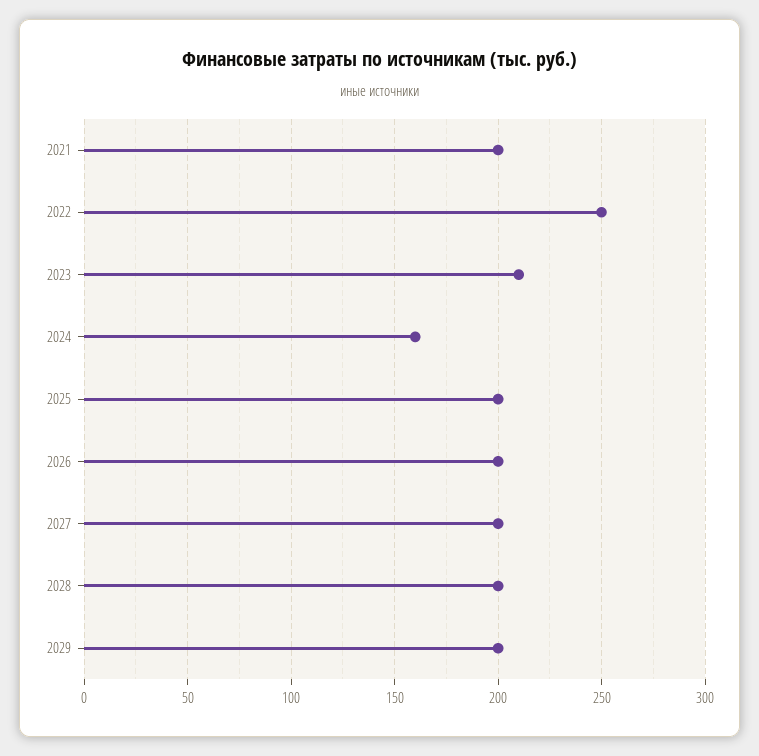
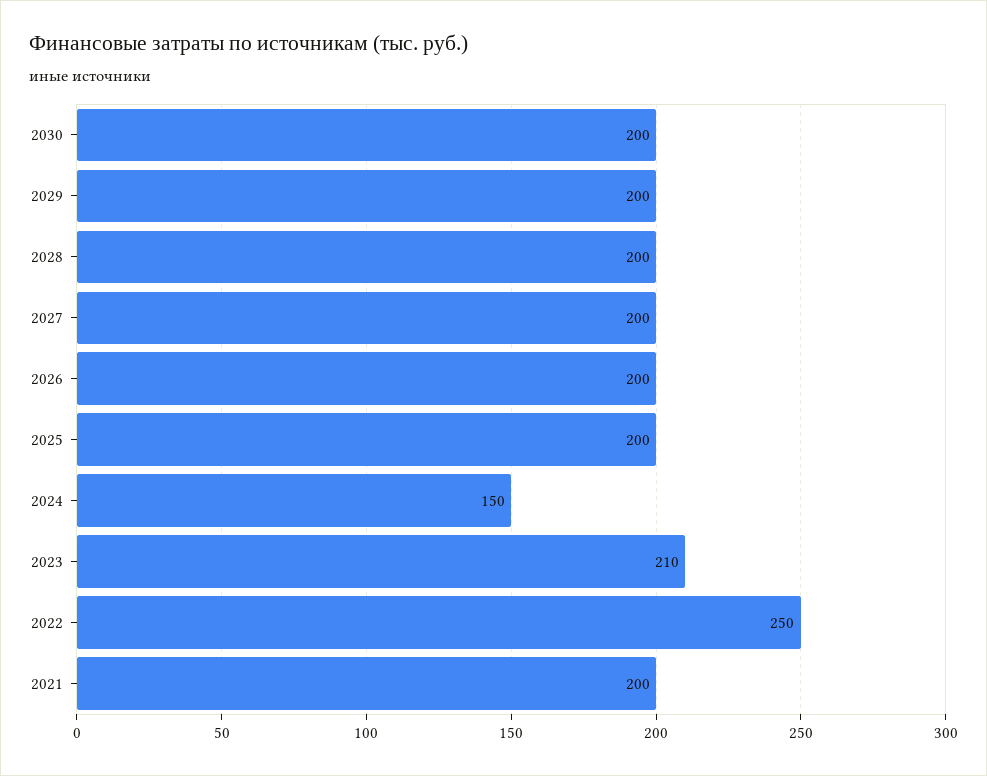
2024: 160 -> 150
2030: none -> 200

